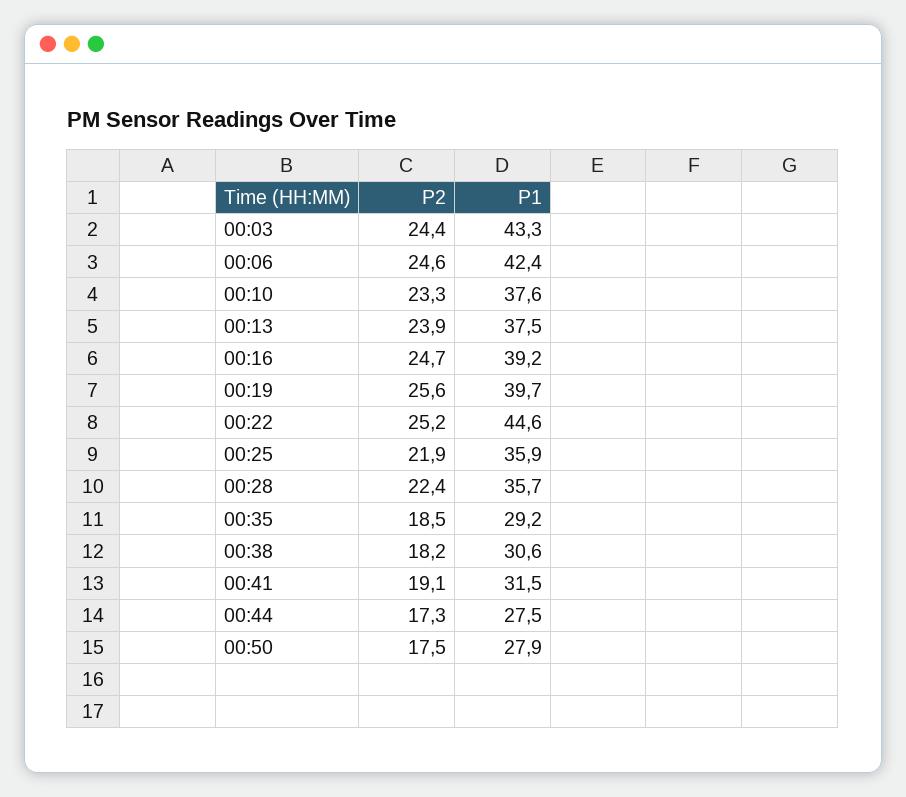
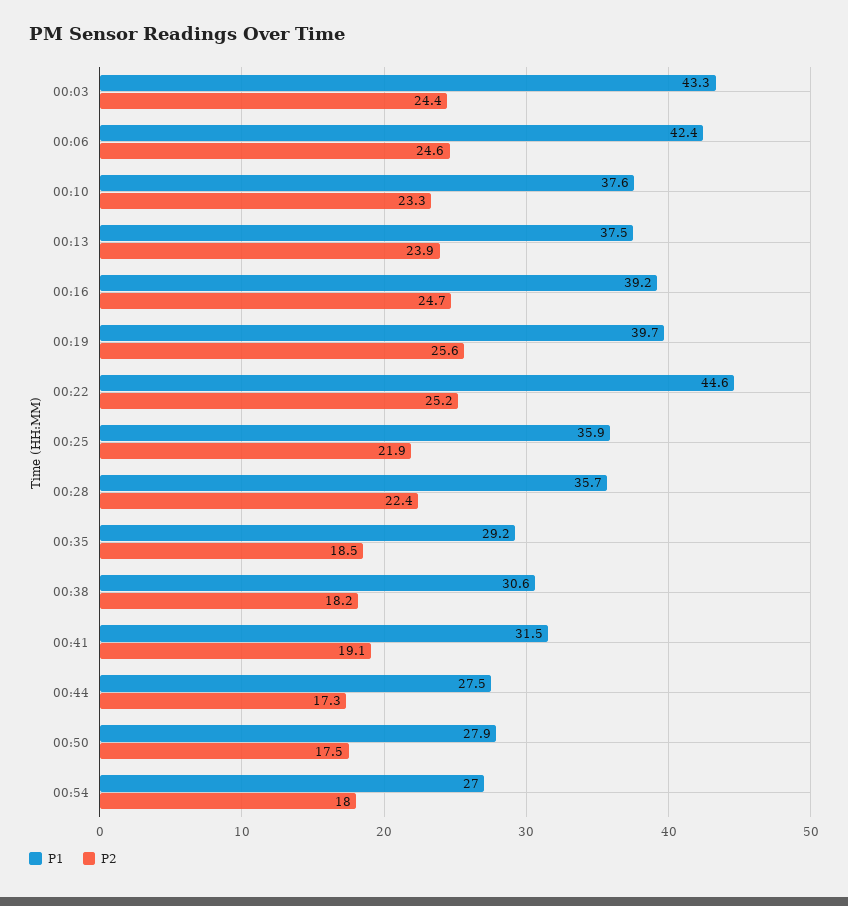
P1, 00:54: none -> 27
P2, 00:54: none -> 18

